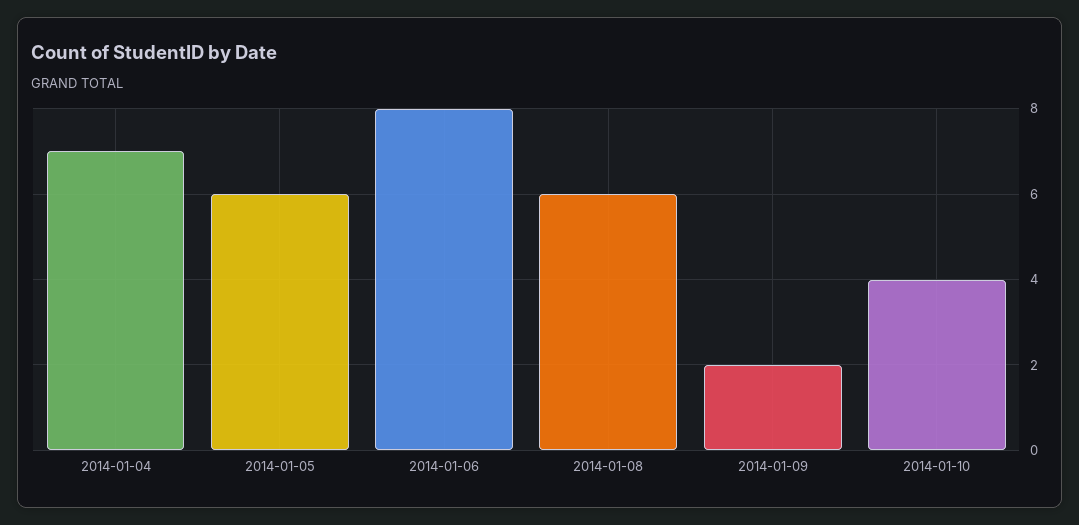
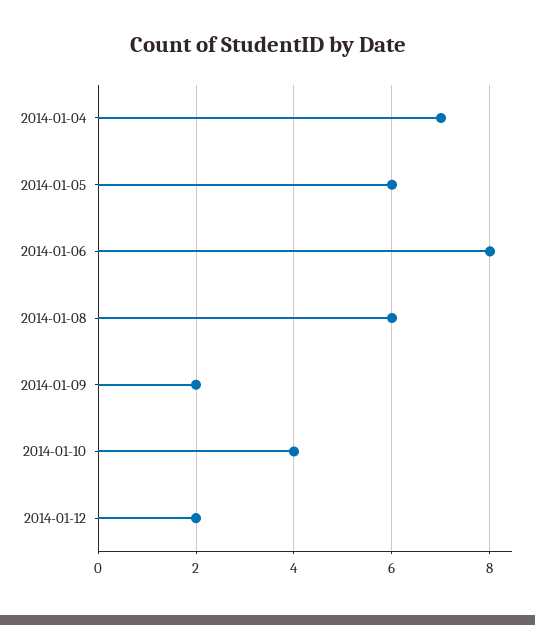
2014-01-12: none -> 2

